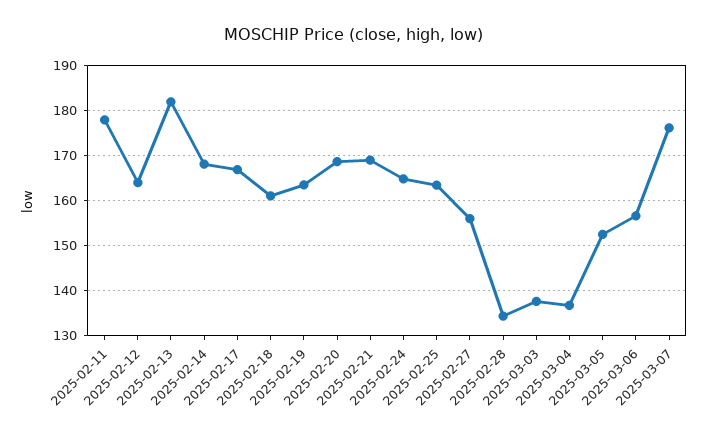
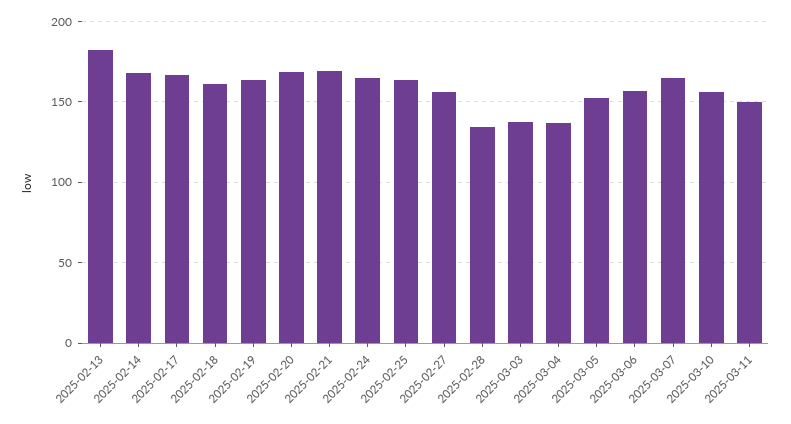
2025-02-11: 178 -> none
2025-02-12: 164 -> none
2025-03-07: 176 -> 165
2025-03-10: none -> 155
2025-03-11: none -> 150

